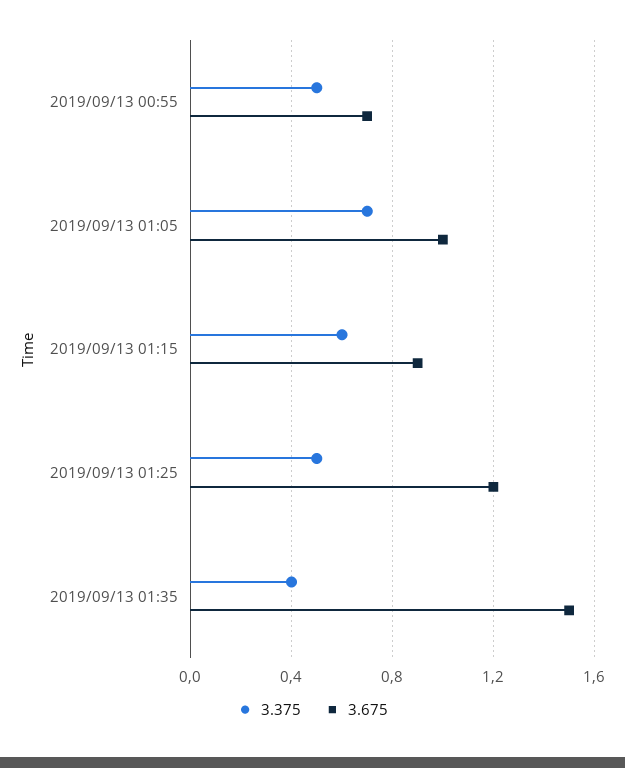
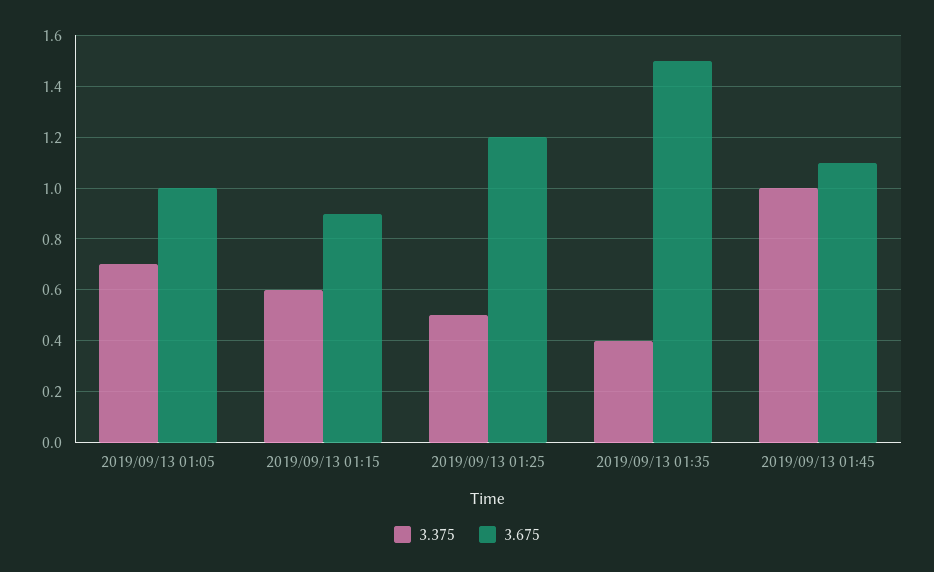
3.375, 2019/09/13 00:55: 0.5 -> none
3.675, 2019/09/13 00:55: 0.7 -> none
3.375, 2019/09/13 01:45: none -> 1
3.675, 2019/09/13 01:45: none -> 1.1

